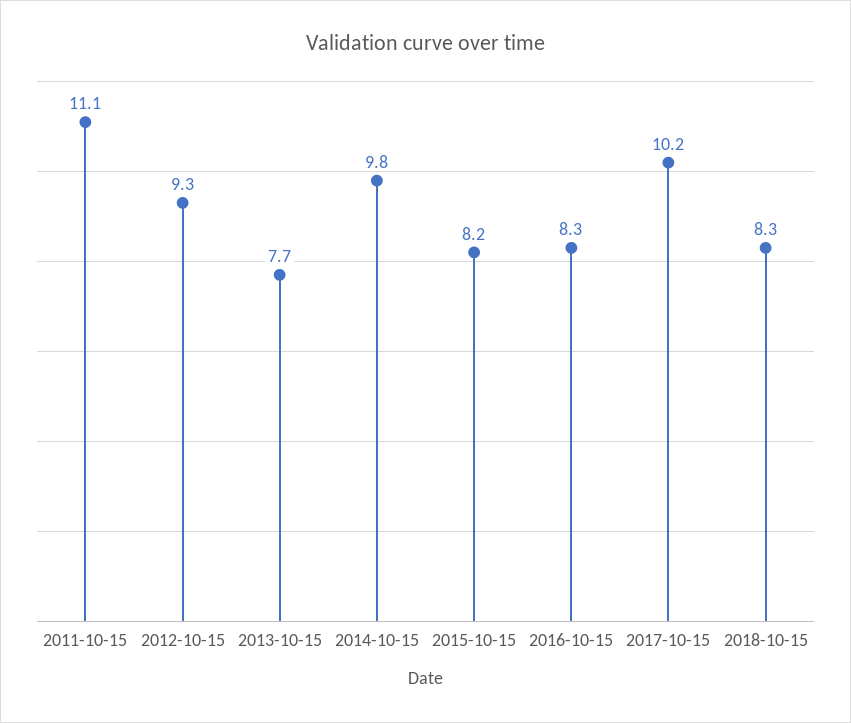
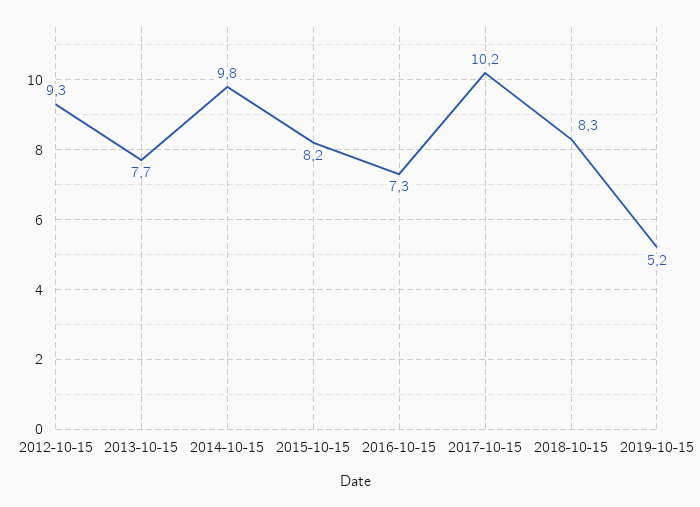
2011-10-15: 11.1 -> none
2016-10-15: 8.3 -> 7.3
2019-10-15: none -> 5.2

